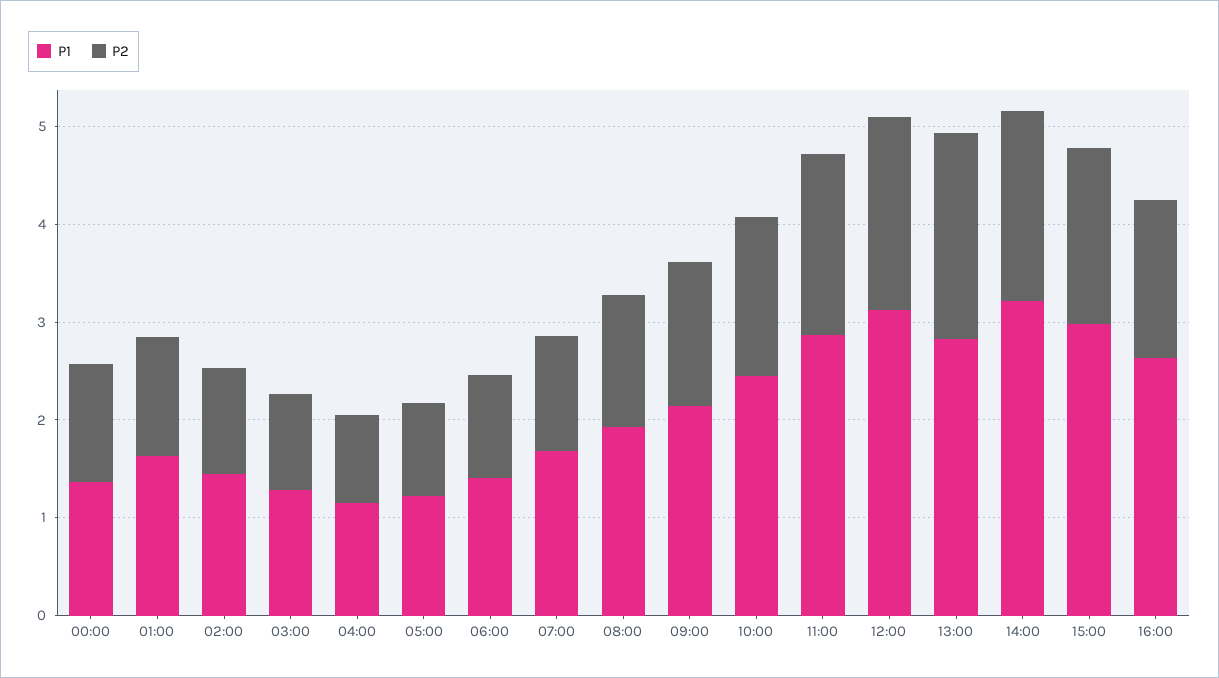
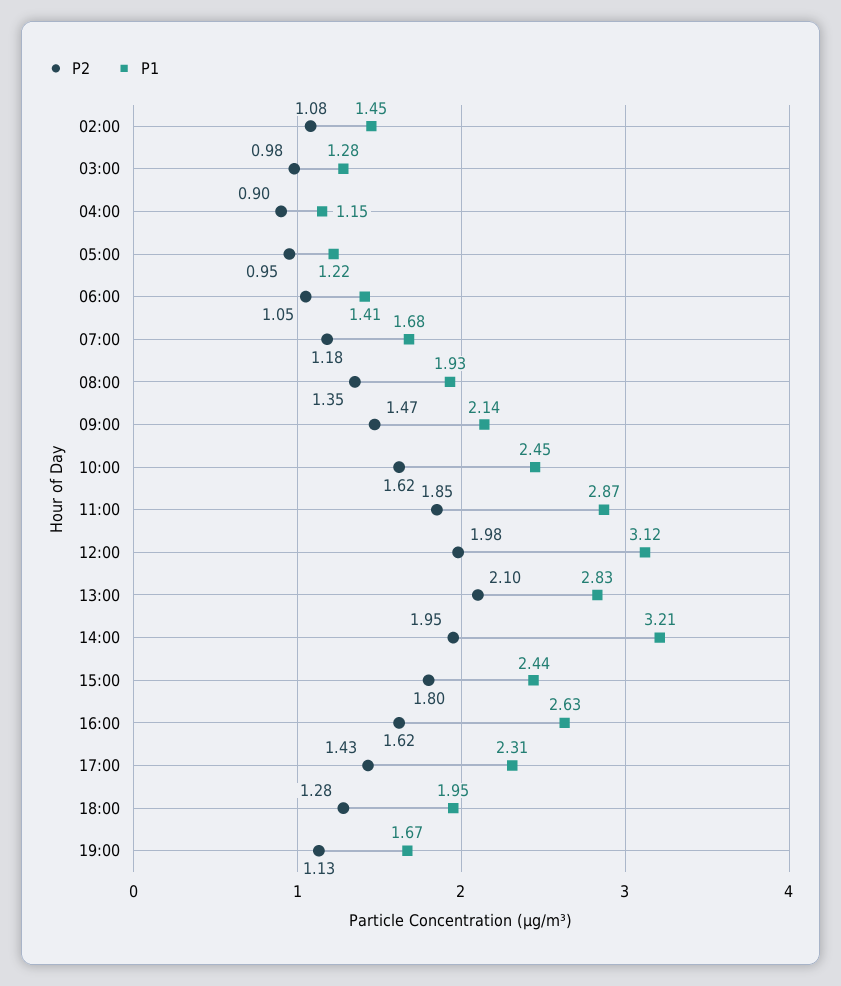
P1, 00:00: 1.4 -> none
P2, 00:00: 1.2 -> none
P1, 01:00: 1.6 -> none
P2, 01:00: 1.2 -> none
P1, 15:00: 3 -> 2.44
P2, 17:00: none -> 1.43
P1, 17:00: none -> 2.31
P2, 18:00: none -> 1.28
P1, 18:00: none -> 1.95
P2, 19:00: none -> 1.13
P1, 19:00: none -> 1.67

